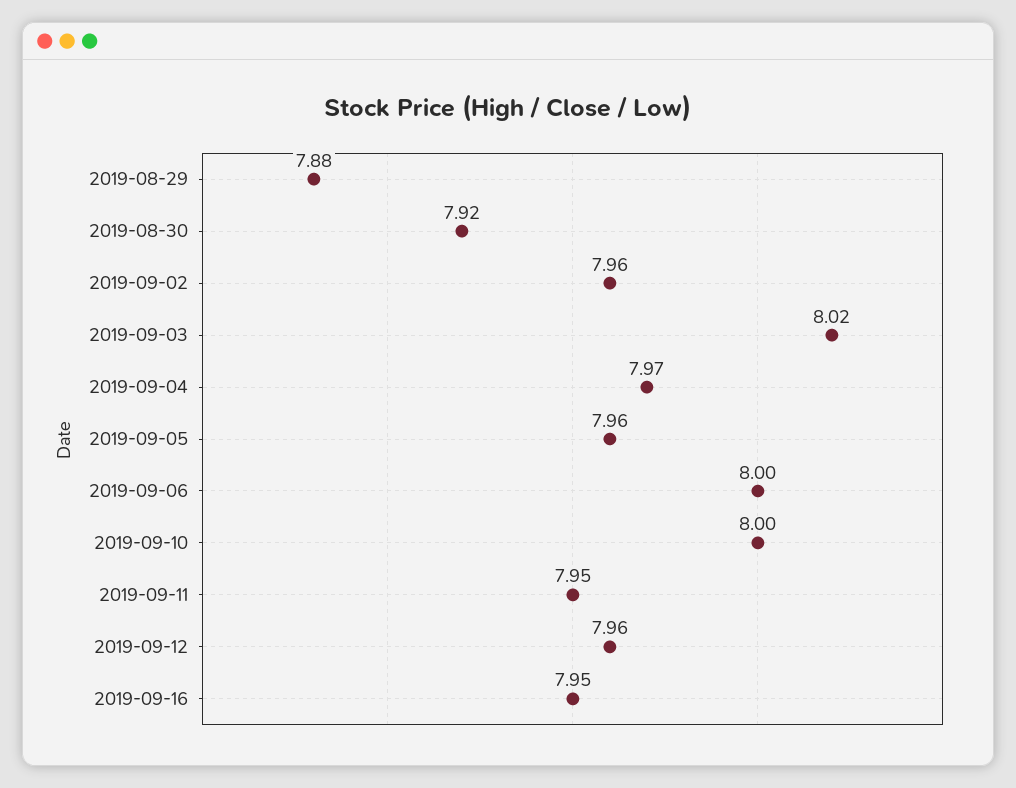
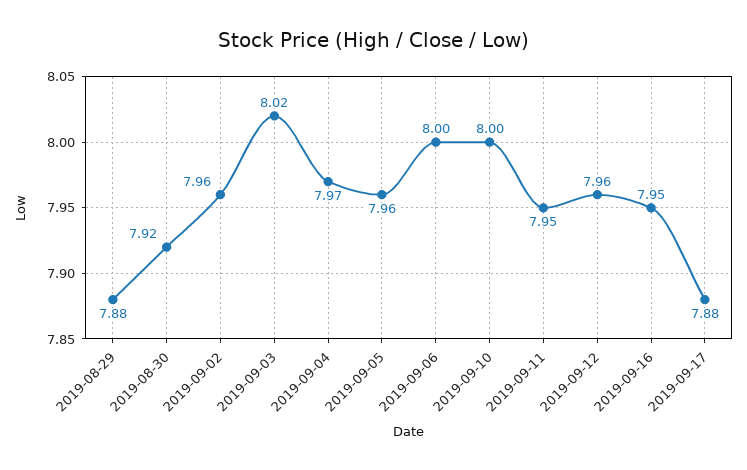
2019-09-17: none -> 7.88

